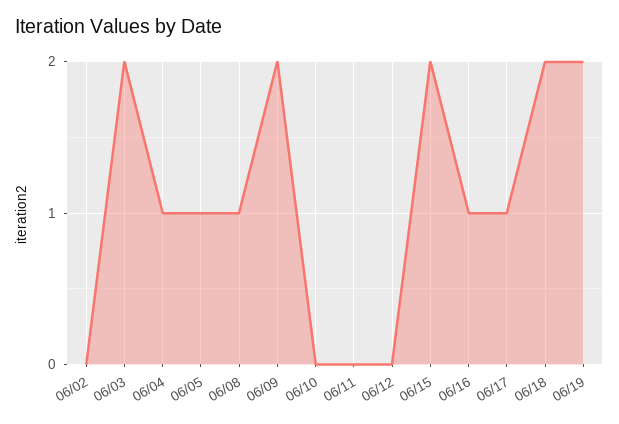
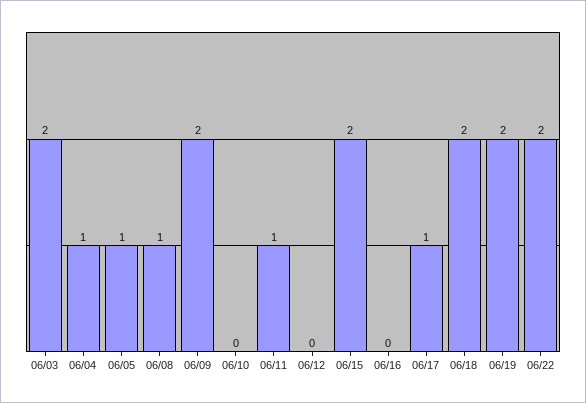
06/02: 0 -> none
06/11: 0 -> 1
06/16: 1 -> 0
06/22: none -> 2

